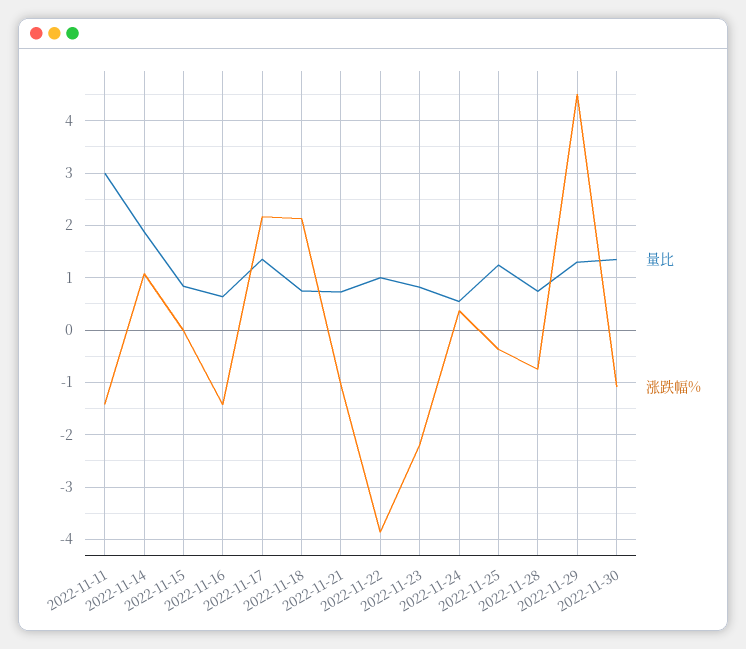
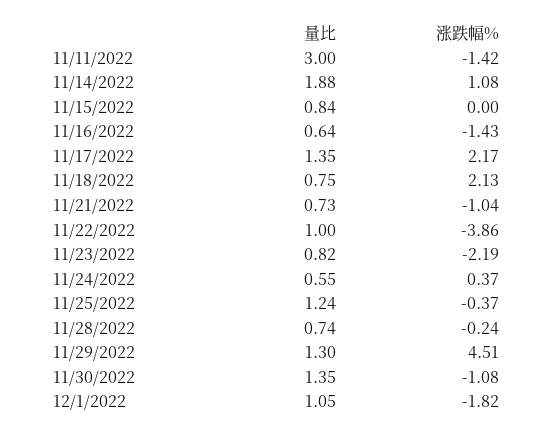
涨跌幅%, 2022-11-28: -0.8 -> -0.24
量比, 12/1/2022: none -> 1.05
涨跌幅%, 12/1/2022: none -> -1.82

